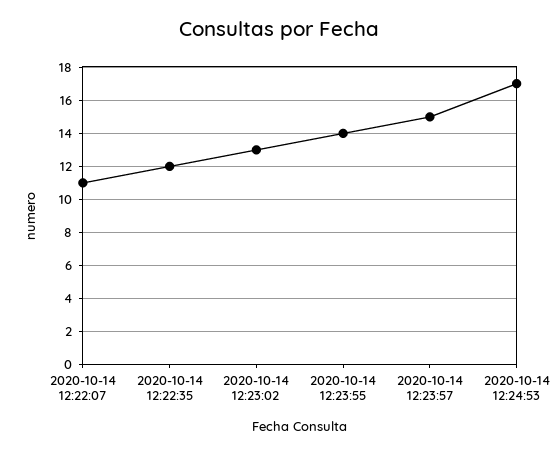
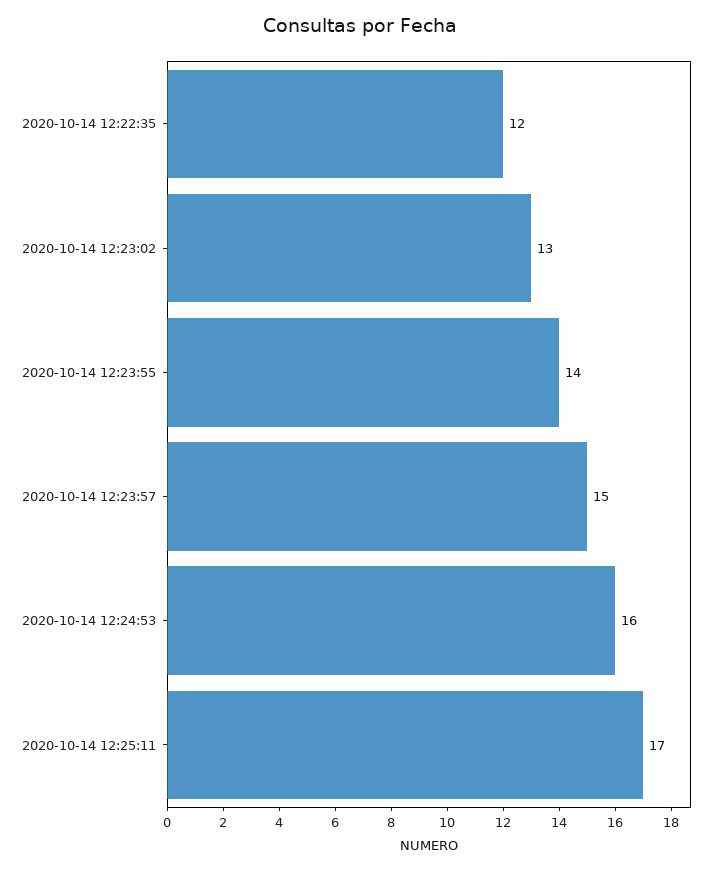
2020-10-14 12:22:07: 11 -> none
2020-10-14 12:24:53: 17 -> 16
2020-10-14 12:25:11: none -> 17

